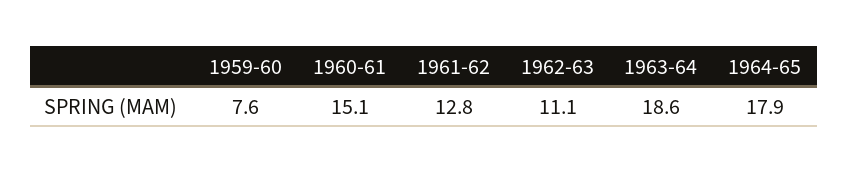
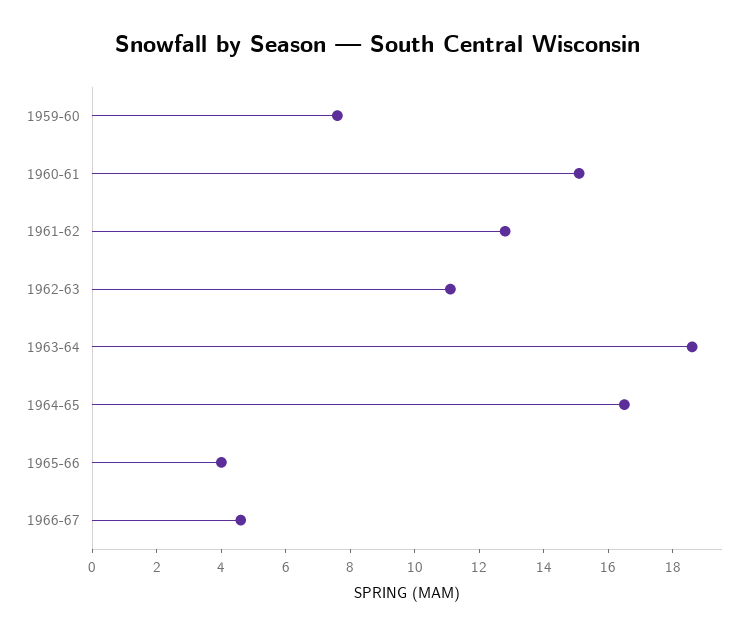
1964-65: 17.9 -> 16.5
1965-66: none -> 4
1966-67: none -> 4.5

